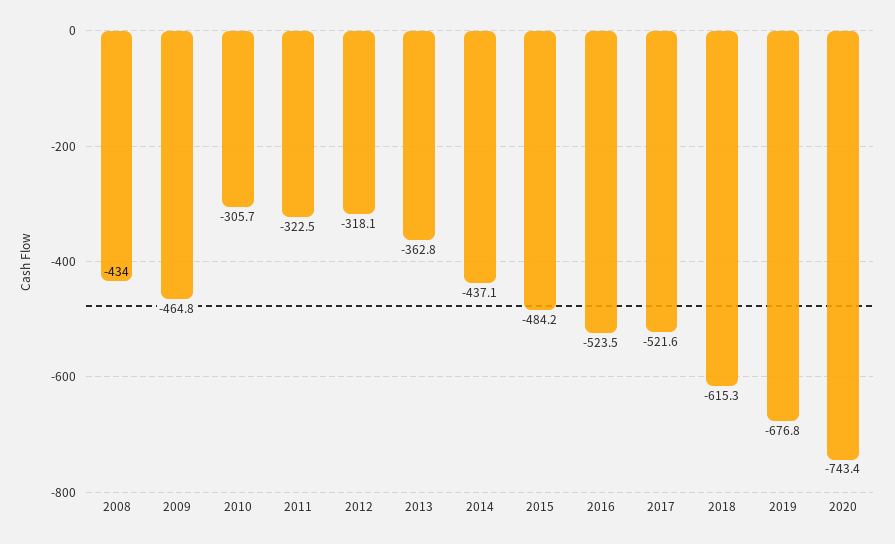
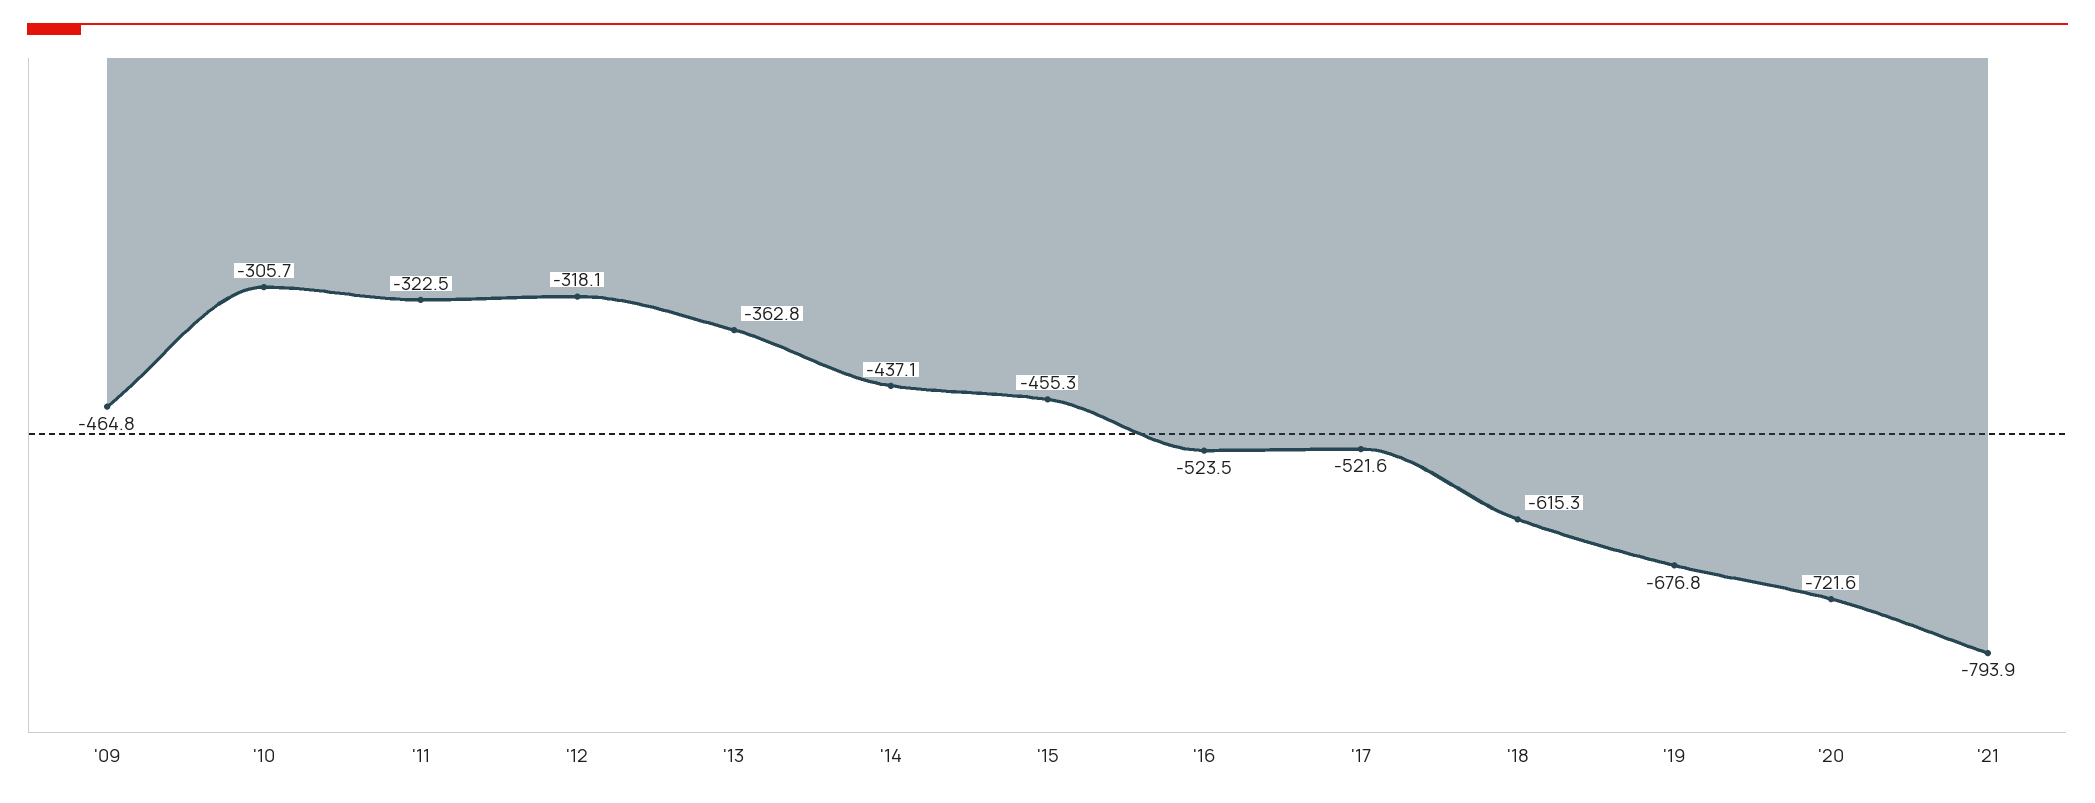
2008: -434 -> none
2015: -484.2 -> -455.3
2020: -743.4 -> -721.6
'21: none -> -793.9

